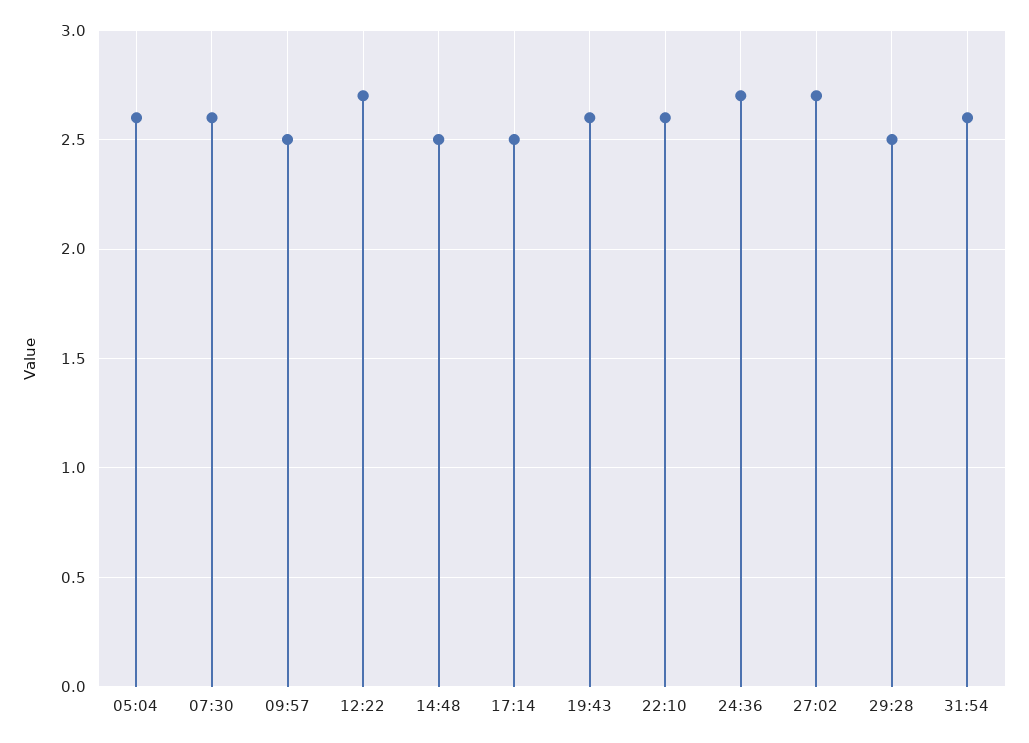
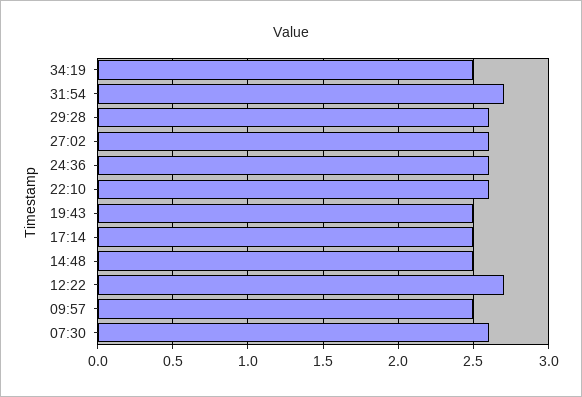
05:04: 2.6 -> none
19:43: 2.6 -> 2.5
24:36: 2.7 -> 2.6
27:02: 2.7 -> 2.6
29:28: 2.5 -> 2.6
31:54: 2.6 -> 2.7
34:19: none -> 2.5

